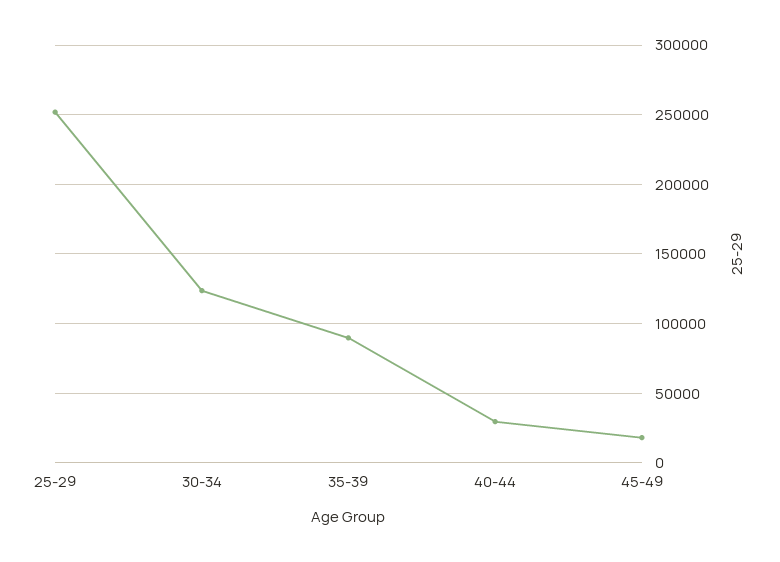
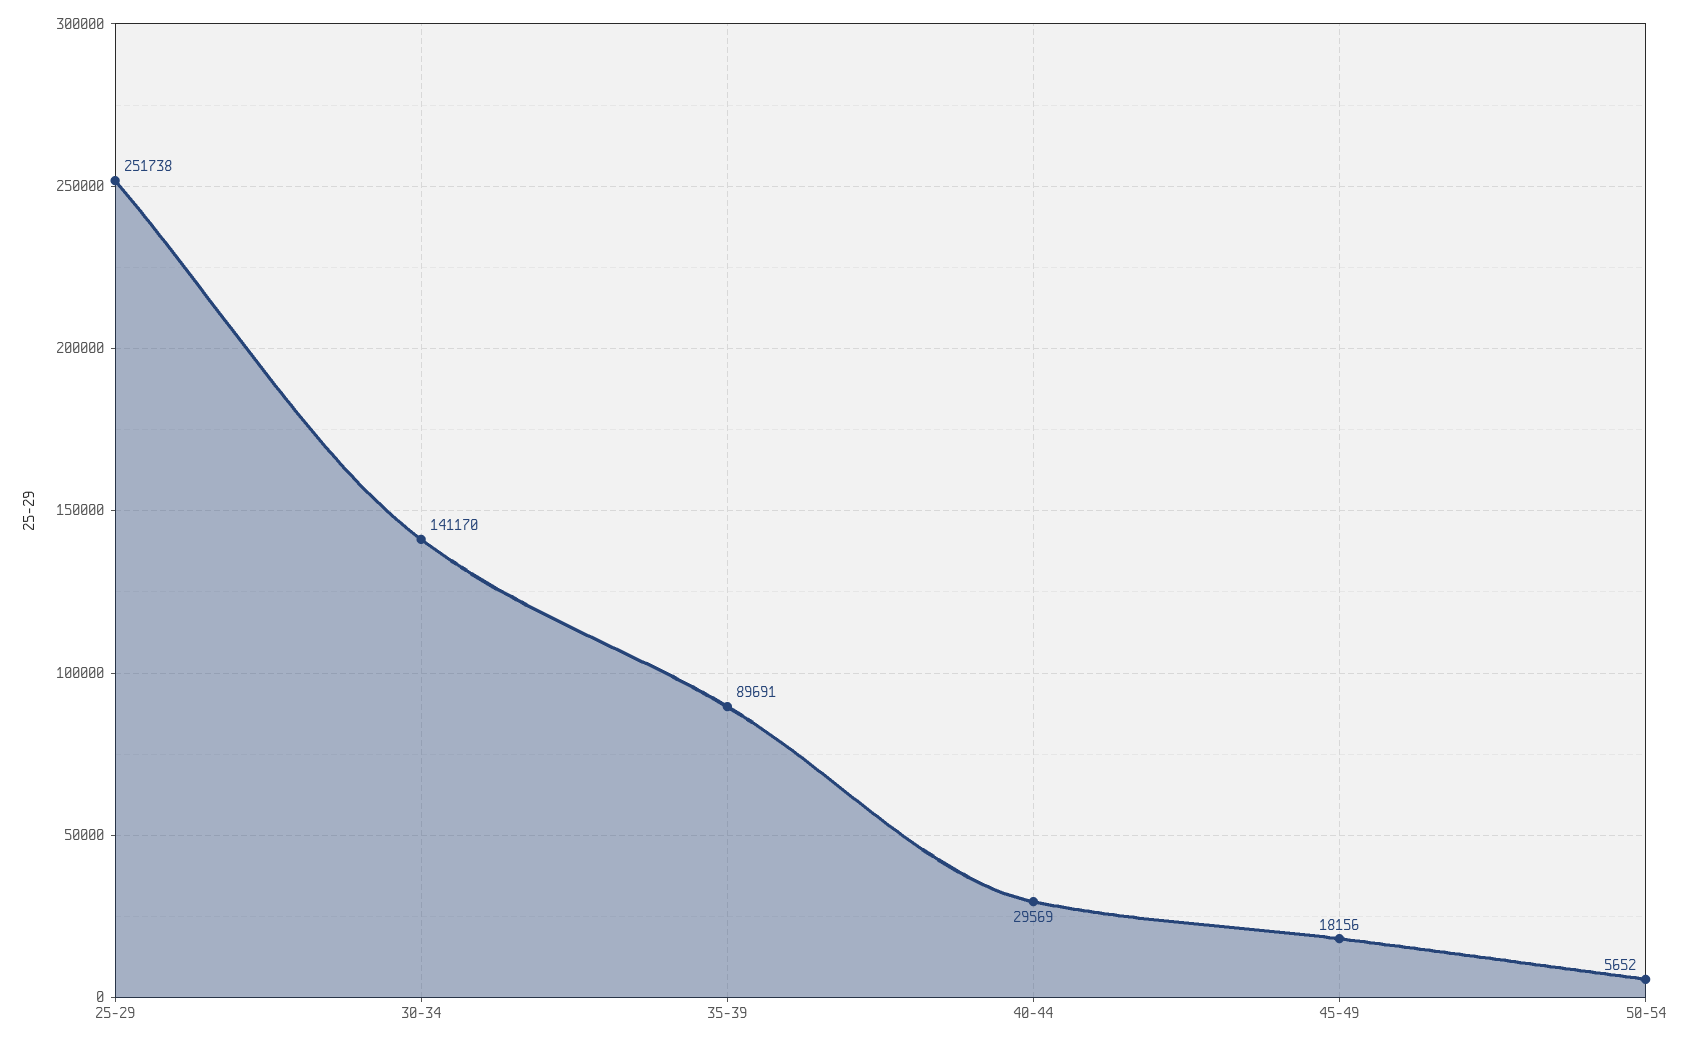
30-34: 125000 -> 141170
50-54: none -> 5652

